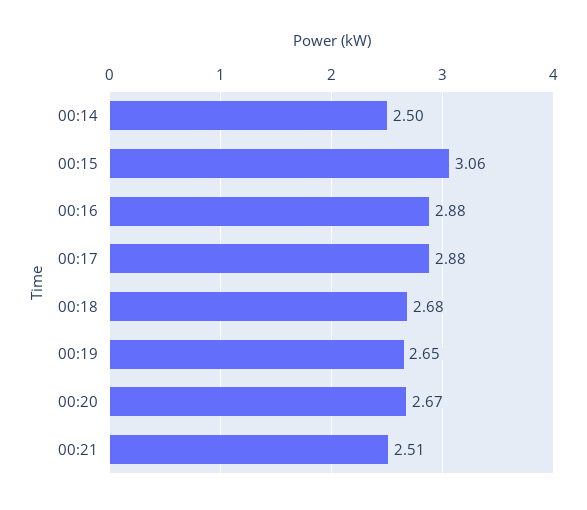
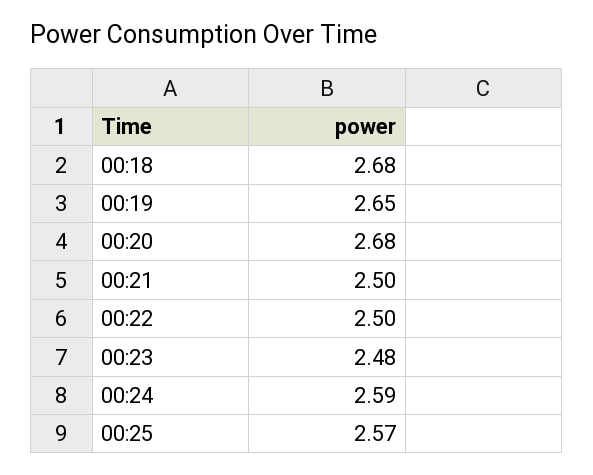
00:14: 2.5 -> none
00:15: 3.06 -> none
00:16: 2.88 -> none
00:17: 2.88 -> none
00:20: 2.67 -> 2.68
00:21: 2.51 -> 2.5
00:22: none -> 2.5
00:23: none -> 2.48
00:24: none -> 2.59
00:25: none -> 2.57

